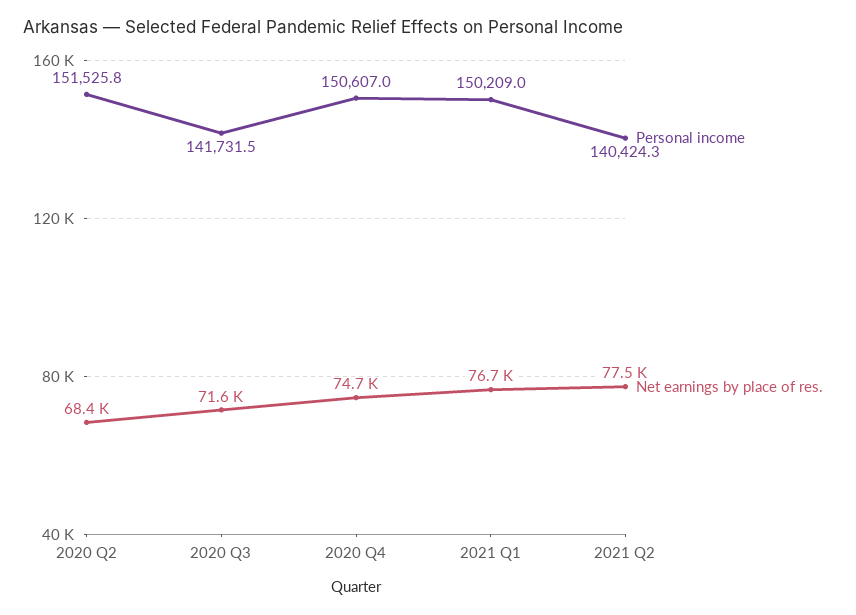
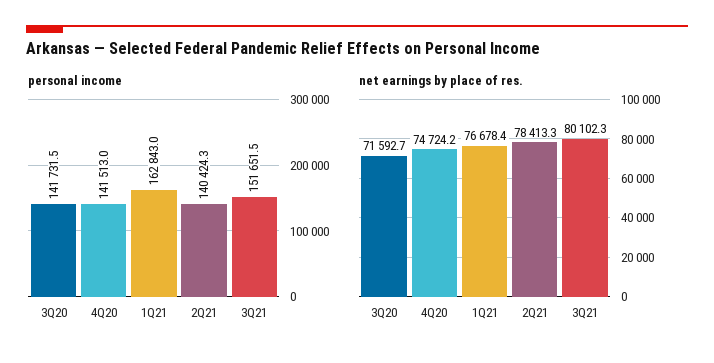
Personal income, 2020 Q2: 151525.8 -> none
Net earnings by place of res., 2020 Q2: 68400 -> none
Personal income, 2020 Q4: 150607 -> 141513
Personal income, 2021 Q1: 150209 -> 162843
Net earnings by place of res., 2021 Q2: 77500 -> 78413.3
Personal income, 3Q21: none -> 151651.5
Net earnings by place of res., 3Q21: none -> 80102.3

